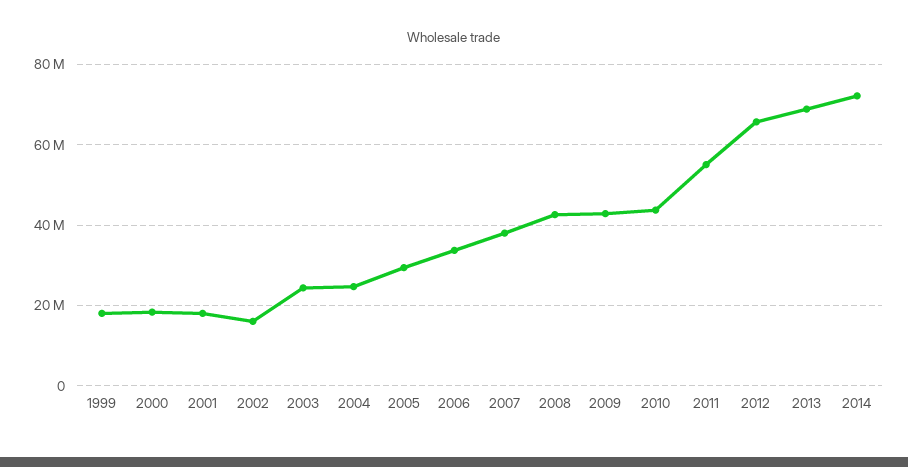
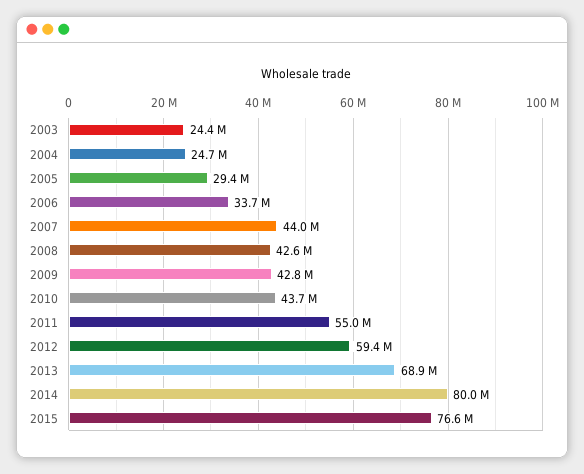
1999: 18000000 -> none
2000: 18000000 -> none
2001: 18000000 -> none
2002: 16000000 -> none
2007: 38000000 -> 44000000
2012: 66000000 -> 59400000
2014: 72000000 -> 80000000
2015: none -> 76600000

